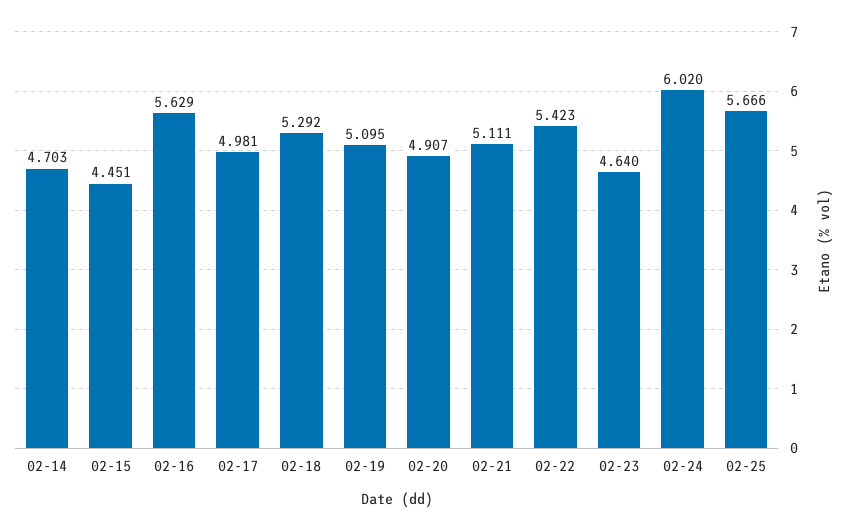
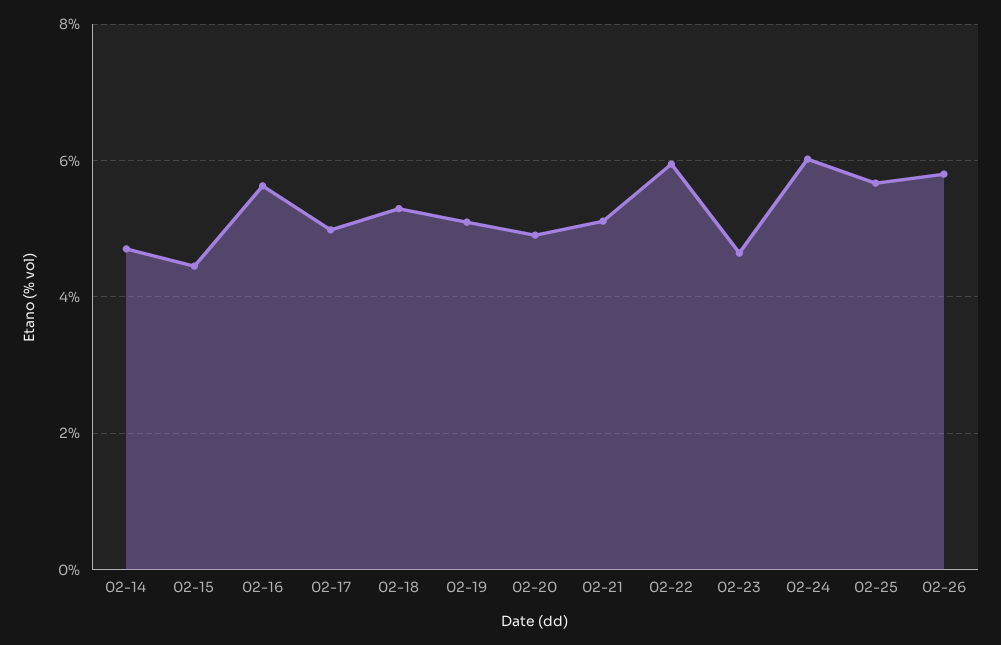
02-22: 5.423 -> 6
02-26: none -> 5.8

